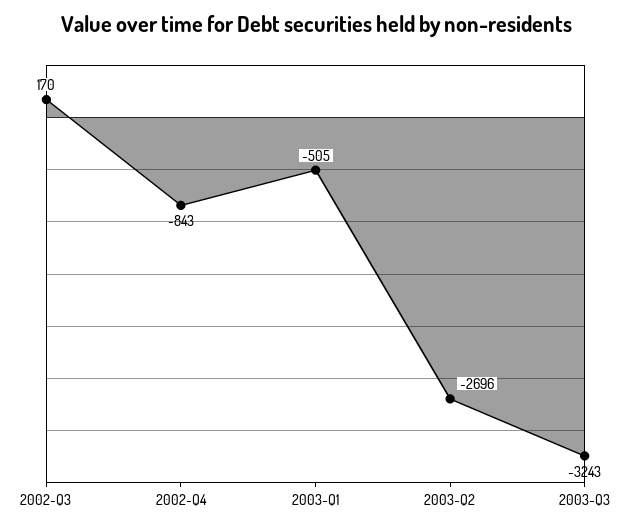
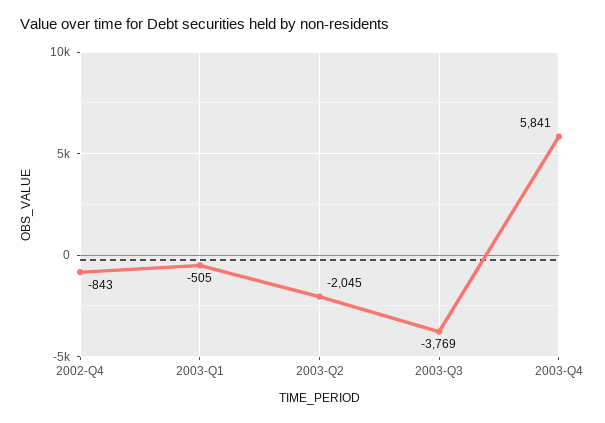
2002-Q3: 170 -> none
2003-Q2: -2696 -> -2045
2003-Q3: -3243 -> -3769
2003-Q4: none -> 5841

